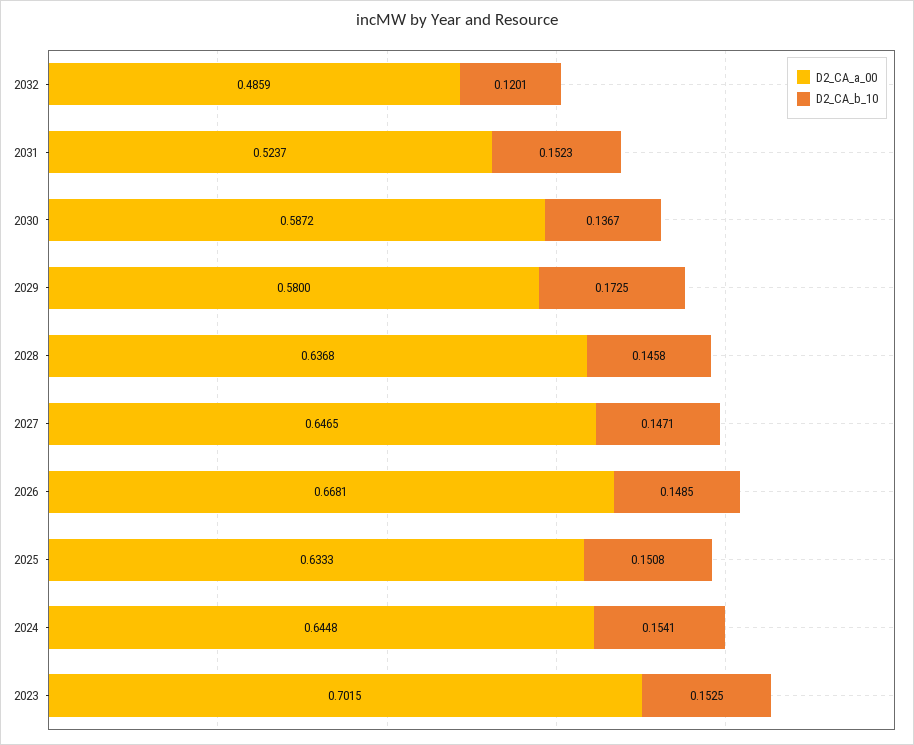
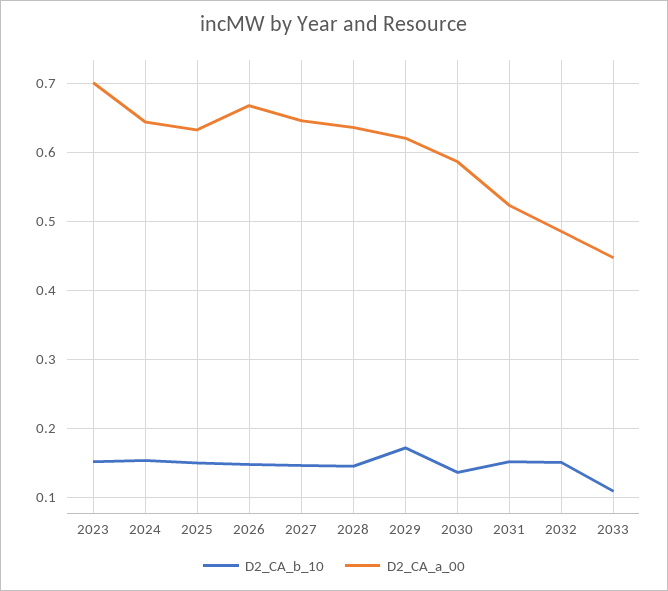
D2_CA_b_10, 2032: 0.1201 -> 0.15
D2_CA_a_00, 2029: 0.58 -> 0.62
D2_CA_b_10, 2033: none -> 0.11
D2_CA_a_00, 2033: none -> 0.45

